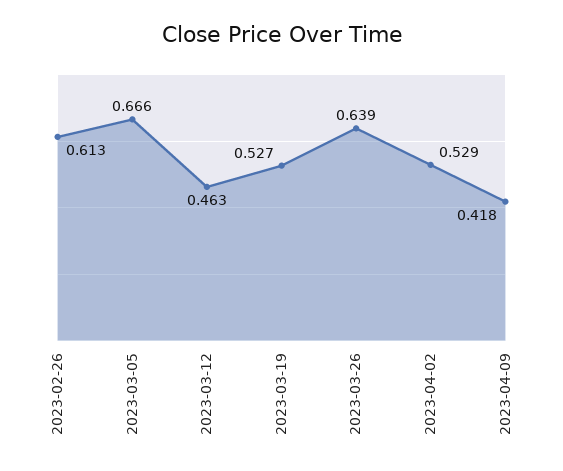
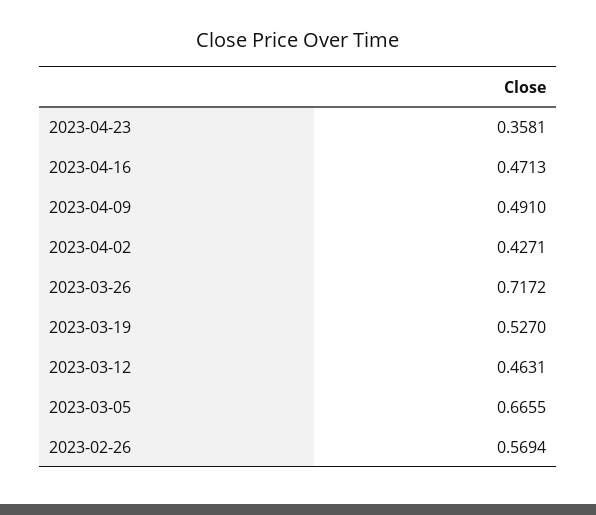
2023-02-26: 0.613 -> 0.5694
2023-03-26: 0.639 -> 0.7172
2023-04-02: 0.529 -> 0.4271
2023-04-09: 0.418 -> 0.491
2023-04-23: none -> 0.3581
2023-04-16: none -> 0.4713

